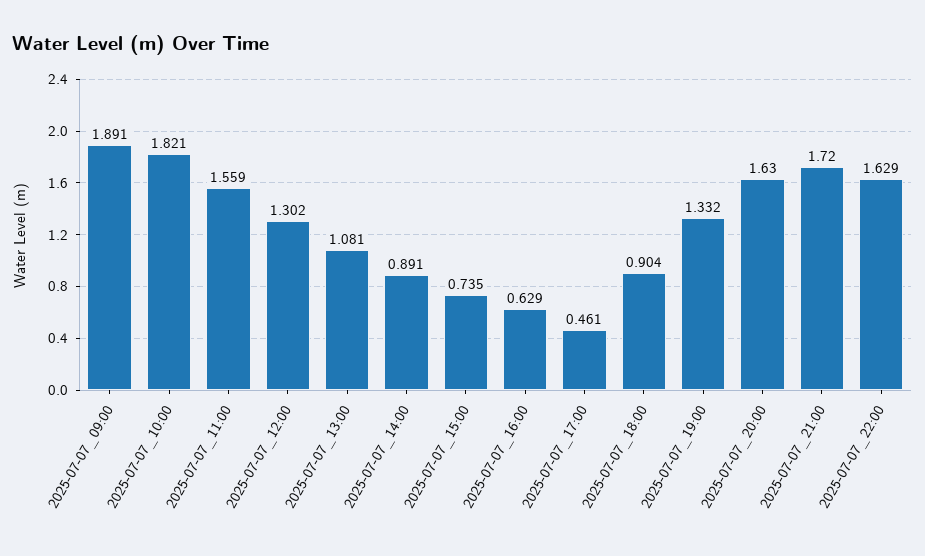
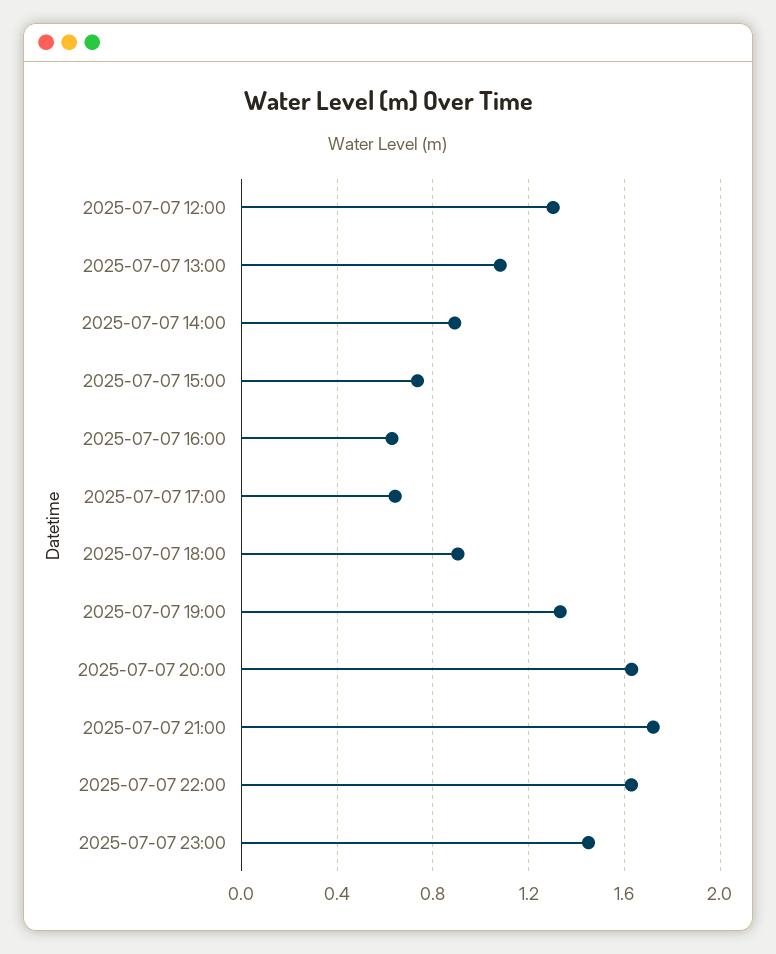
2025-07-07_09:00: 1.891 -> none
2025-07-07_10:00: 1.821 -> none
2025-07-07_11:00: 1.559 -> none
2025-07-07_17:00: 0.461 -> 0.65
2025-07-07 23:00: none -> 1.45

